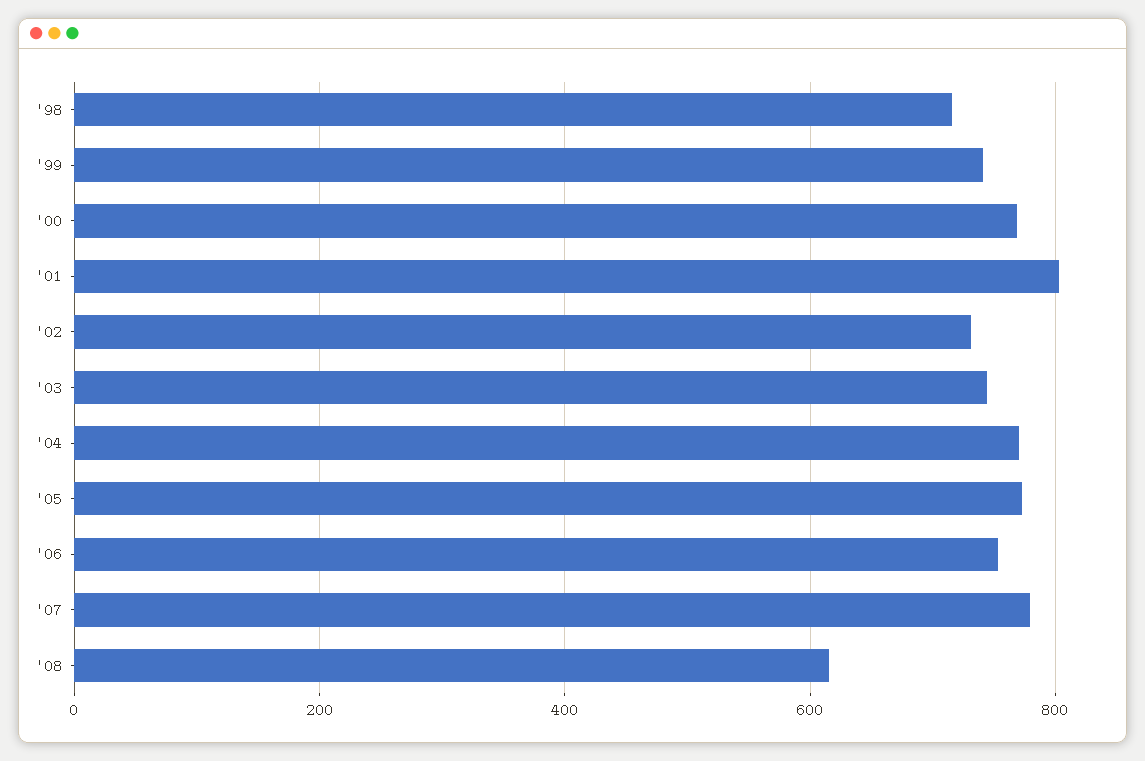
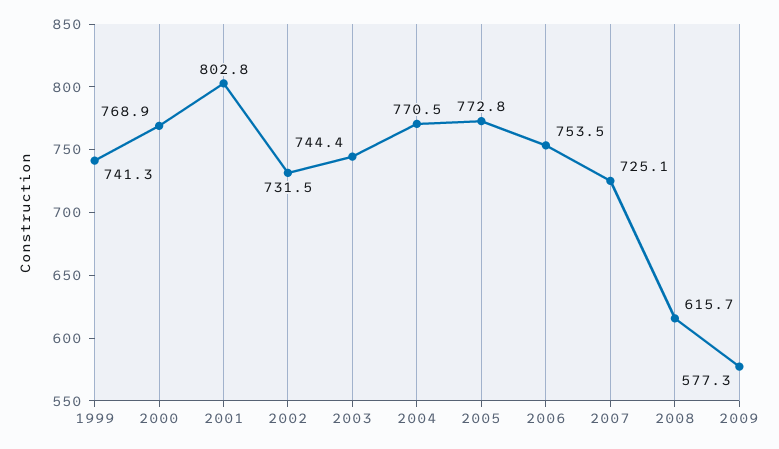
'98: 720 -> none
'07: 780 -> 725.1
2009: none -> 577.3

